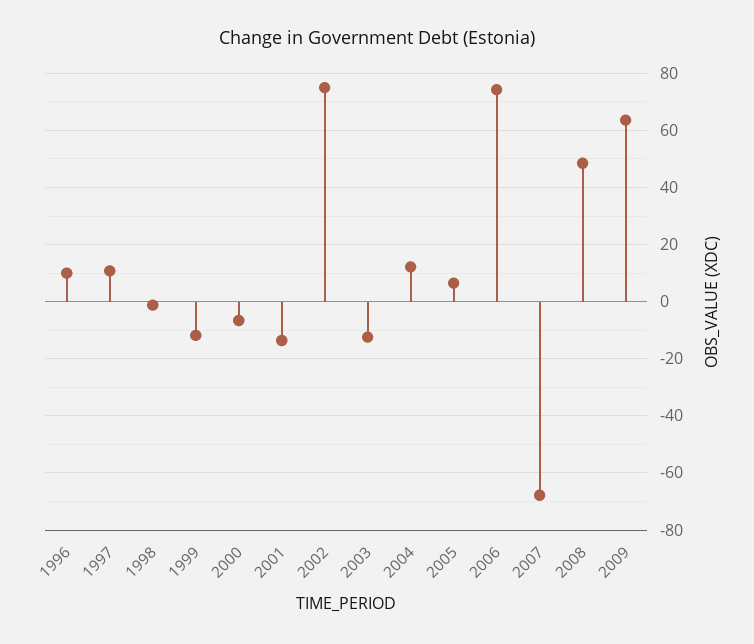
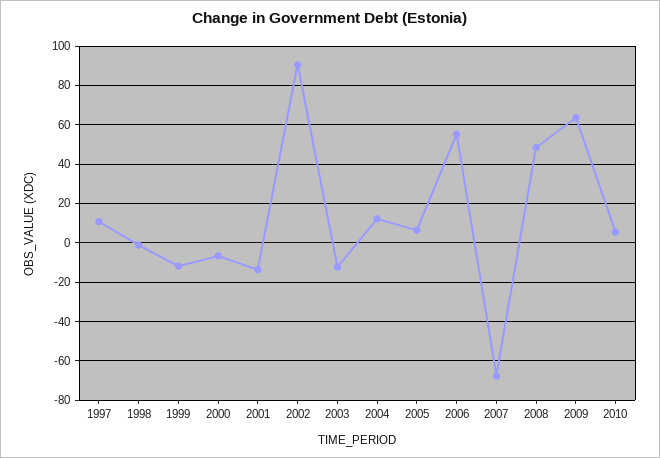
1996: 10 -> none
2002: 75 -> 90
2006: 75 -> 55
2010: none -> 5

